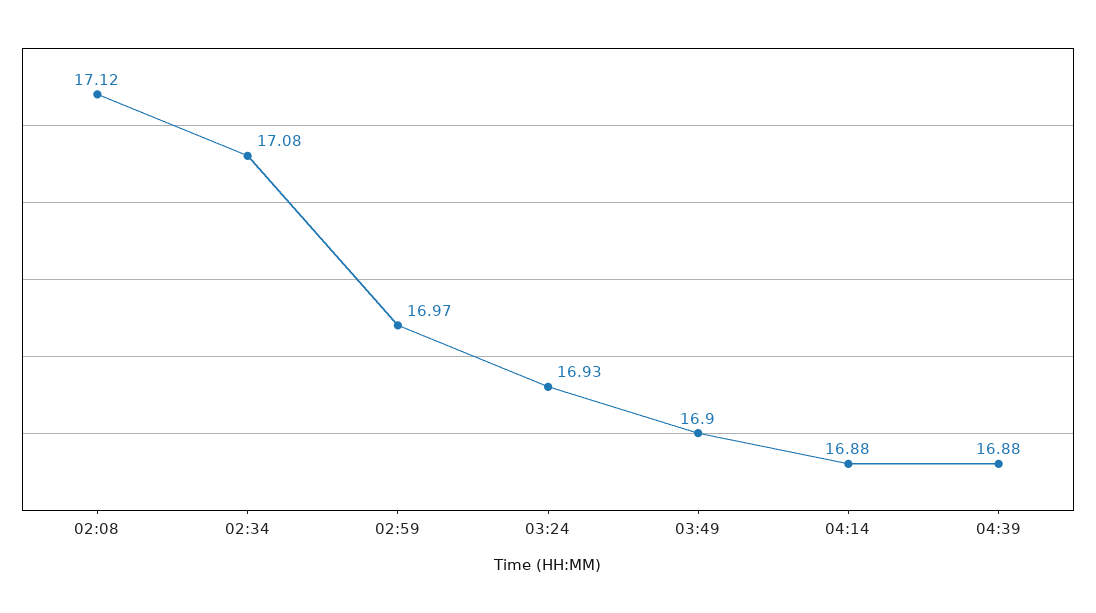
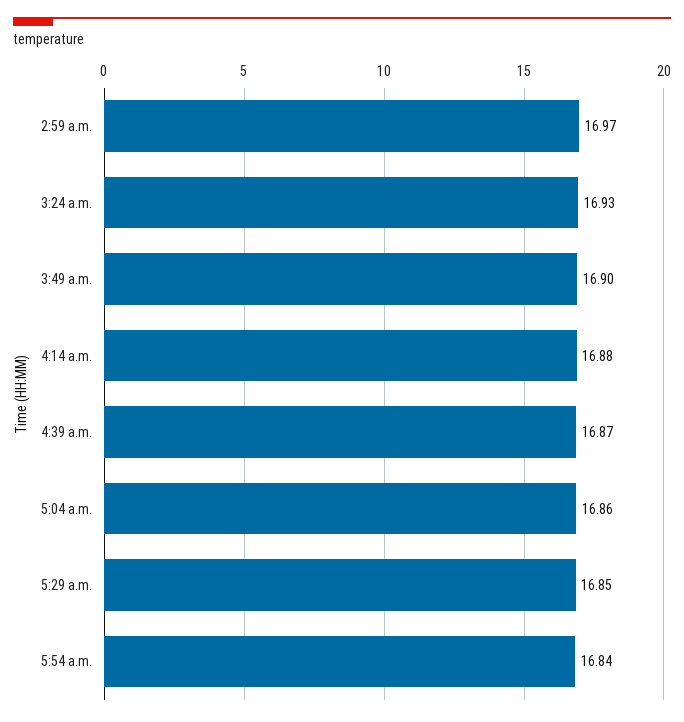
02:08: 17.12 -> none
02:34: 17.08 -> none
04:39: 16.88 -> 16.87
5:04 a.m.: none -> 16.86
5:29 a.m.: none -> 16.85
5:54 a.m.: none -> 16.84

